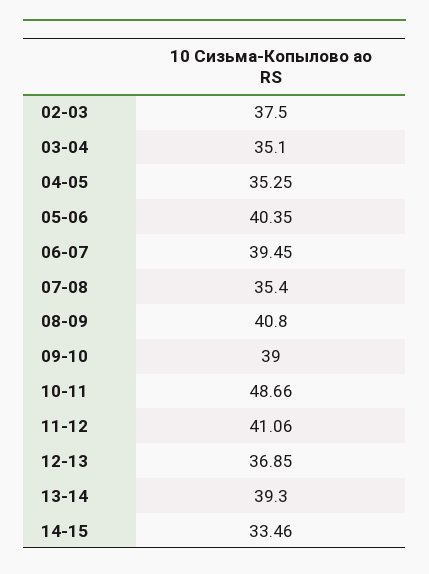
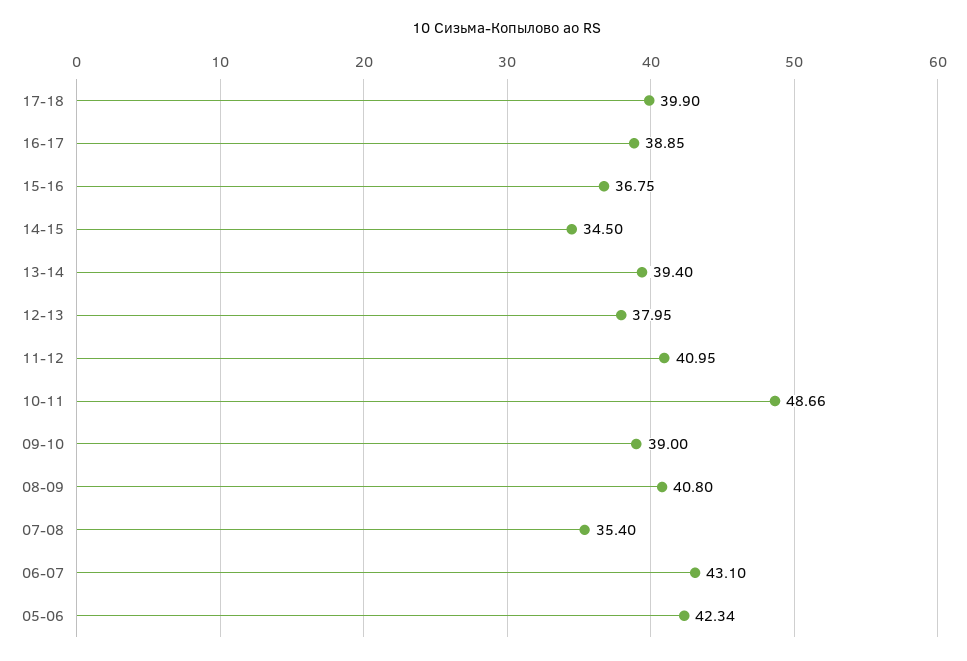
02-03: 37.5 -> none
03-04: 35.1 -> none
04-05: 35.25 -> none
05-06: 40.35 -> 42.34
06-07: 39.45 -> 43.1
11-12: 41.06 -> 40.95
12-13: 36.85 -> 37.95
13-14: 39.3 -> 39.4
14-15: 33.46 -> 34.5
17-18: none -> 39.9
16-17: none -> 38.85
15-16: none -> 36.75

